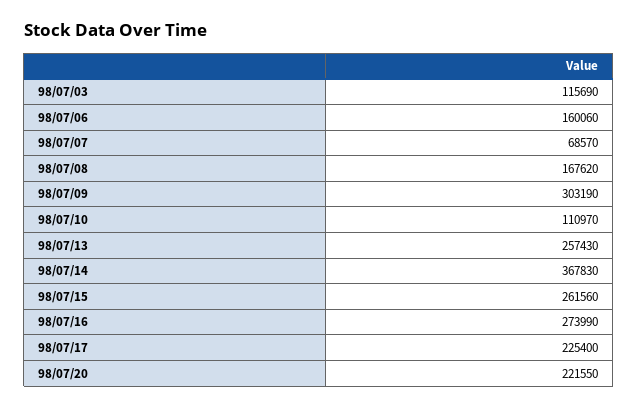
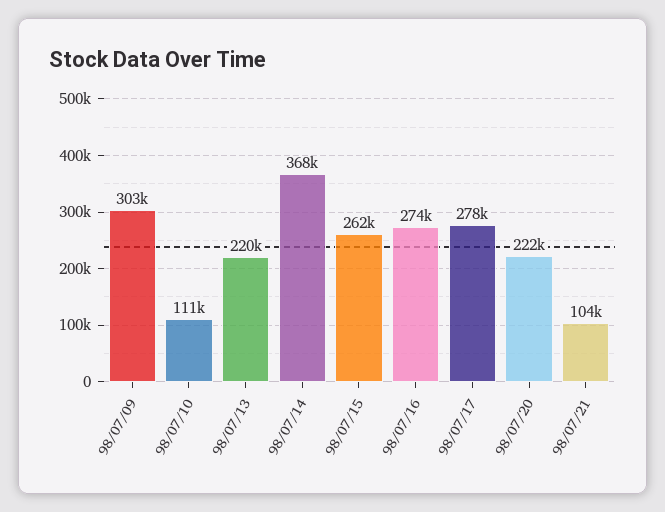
98/07/03: 115690 -> none
98/07/06: 160060 -> none
98/07/07: 68570 -> none
98/07/08: 167620 -> none
98/07/13: 257430 -> 220000
98/07/17: 225400 -> 278000
98/07/21: none -> 104000

